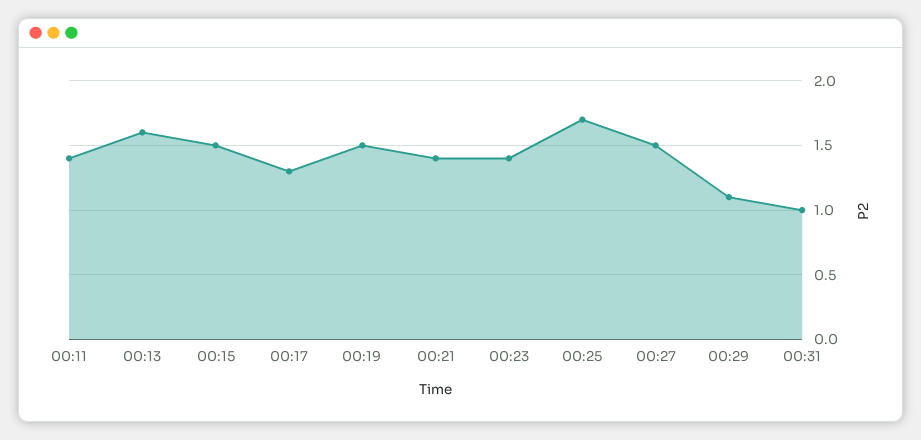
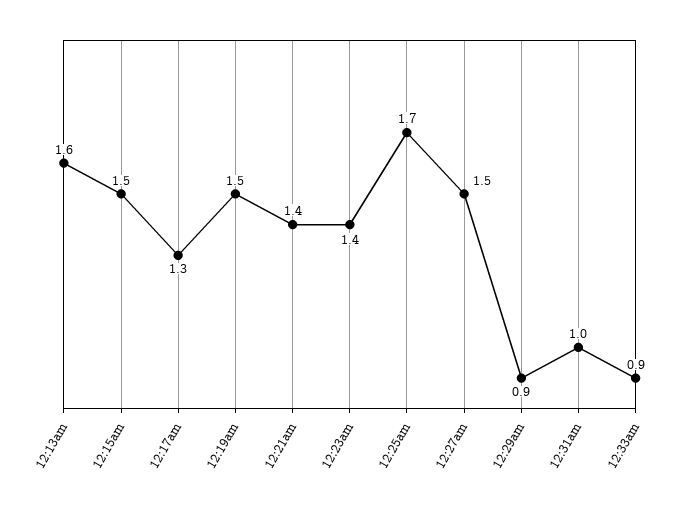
00:11: 1.4 -> none
00:29: 1.1 -> 0.9
12:33am: none -> 0.9

